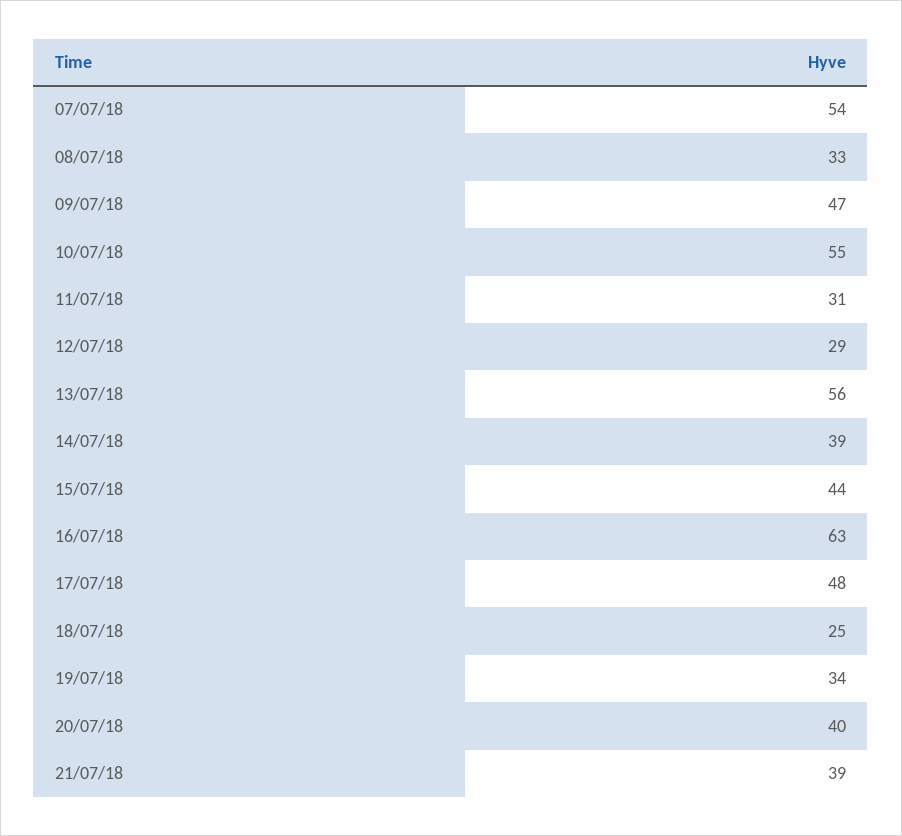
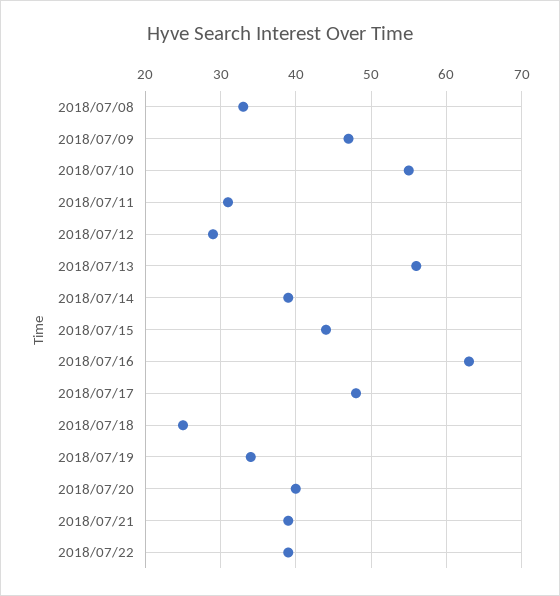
07/07/18: 54 -> none
2018/07/22: none -> 39

